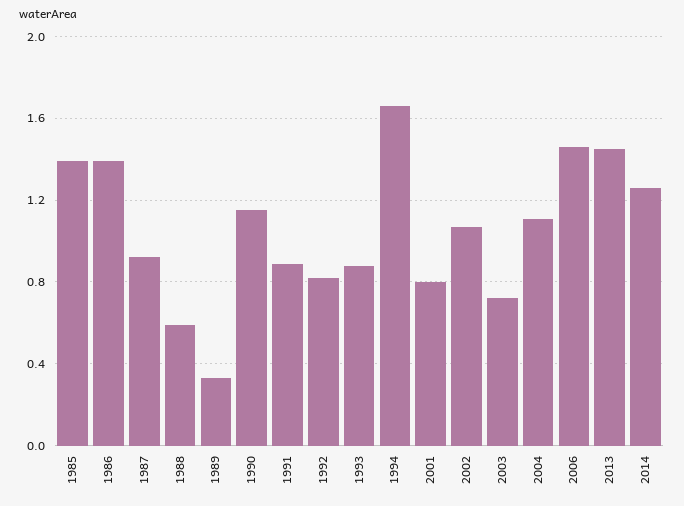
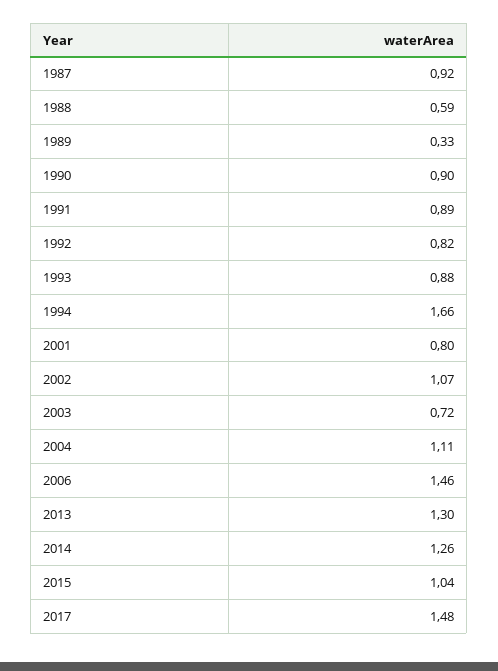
1985: 1.4 -> none
1986: 1.4 -> none
1990: 1.15 -> 0.9
2013: 1.45 -> 1.3
2015: none -> 1.04
2017: none -> 1.48

